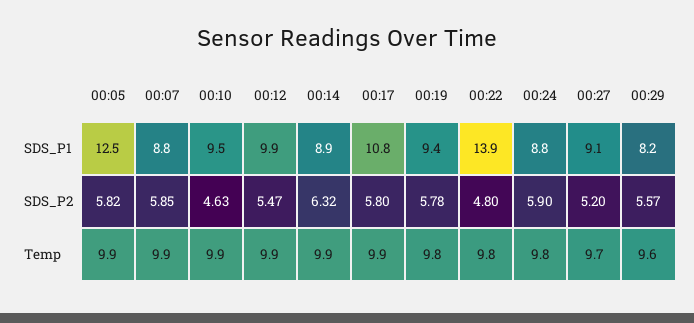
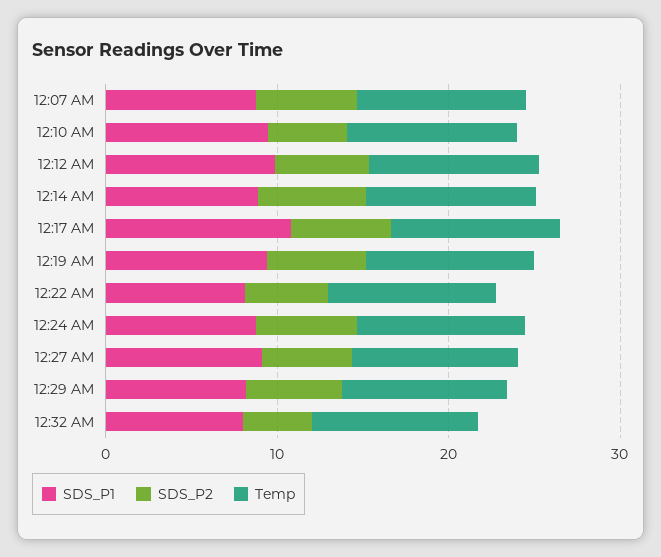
SDS_P1, 00:05: 12.5 -> none
SDS_P1, 00:22: 13.9 -> 8
SDS_P2, 00:05: 5.82 -> none
Temp, 00:05: 9.9 -> none
SDS_P1, 12:32 AM: none -> 8
SDS_P2, 12:32 AM: none -> 4
Temp, 12:32 AM: none -> 10

